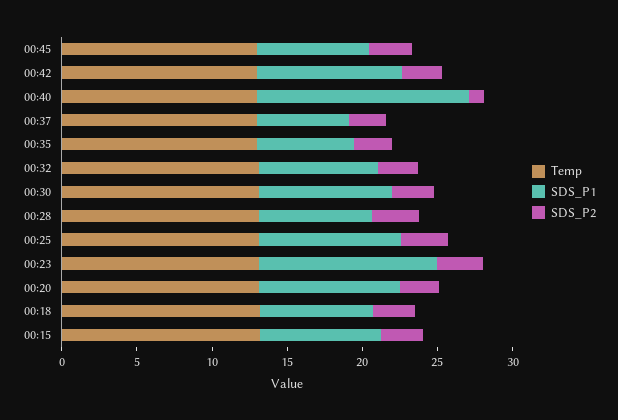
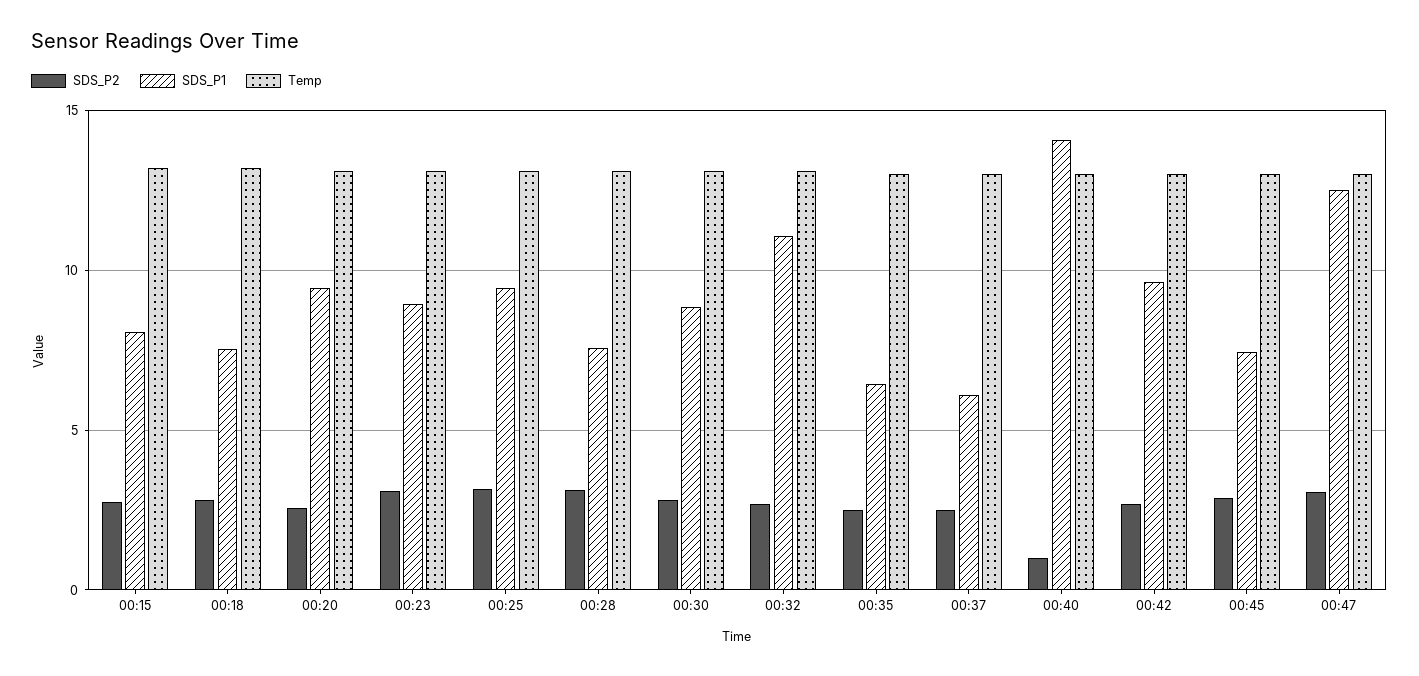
SDS_P1, 00:32: 8 -> 11
SDS_P1, 00:23: 12 -> 9
SDS_P2, 00:47: none -> 3
SDS_P1, 00:47: none -> 12.5
Temp, 00:47: none -> 13

